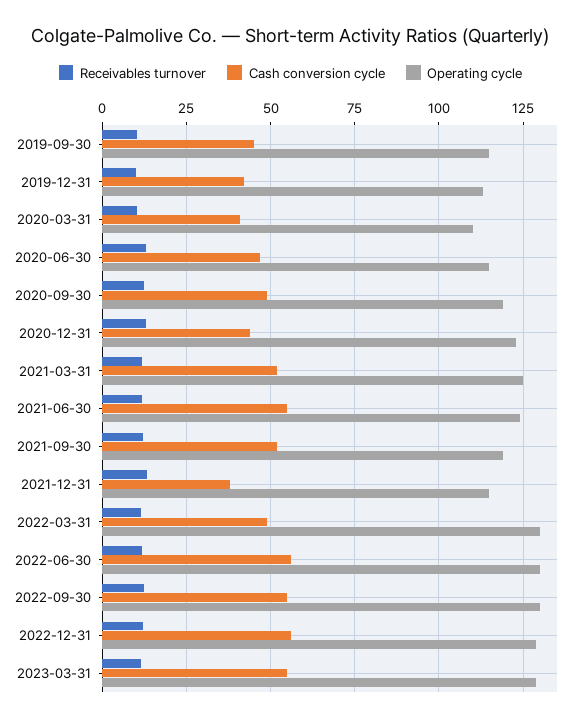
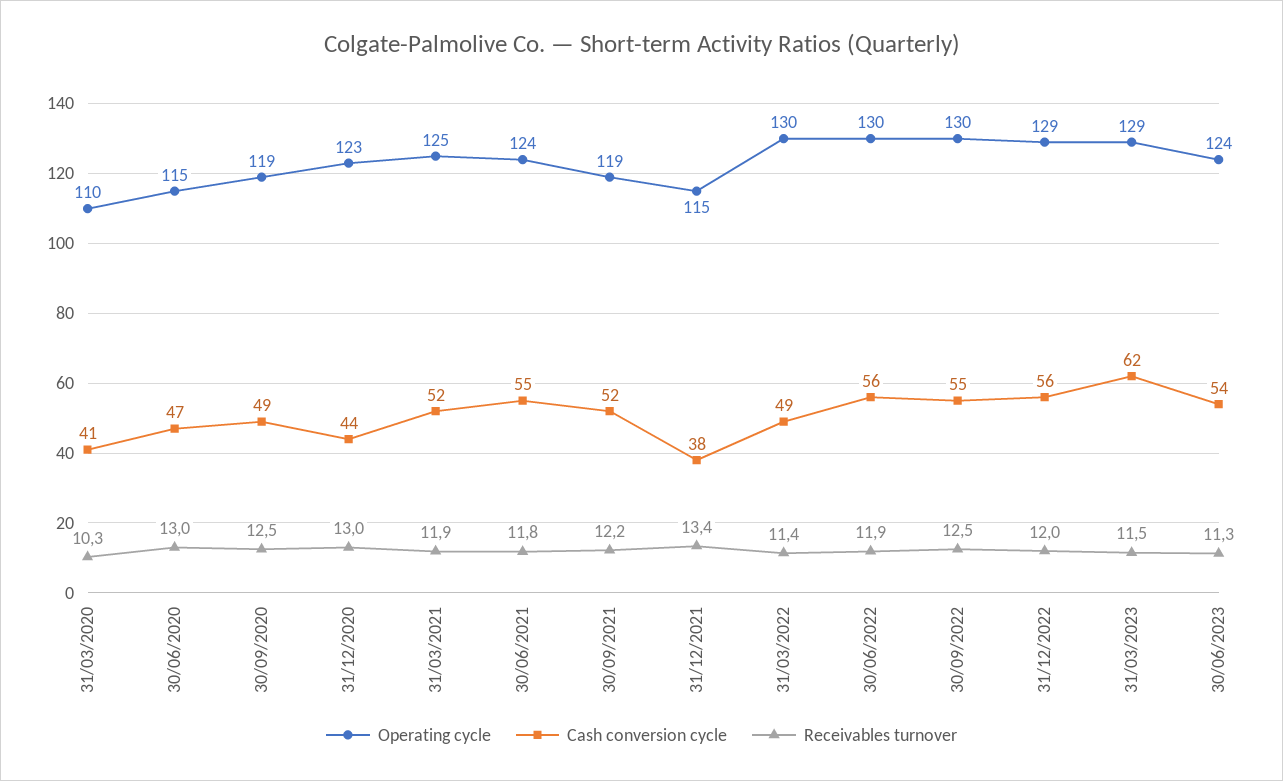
Receivables turnover, 2019-09-30: 10 -> none
Cash conversion cycle, 2019-09-30: 45 -> none
Operating cycle, 2019-09-30: 115 -> none
Receivables turnover, 2019-12-31: 10 -> none
Cash conversion cycle, 2019-12-31: 42.5 -> none
Operating cycle, 2019-12-31: 112.5 -> none
Cash conversion cycle, 2023-03-31: 55 -> 62
Operating cycle, 30/06/2023: none -> 124
Cash conversion cycle, 30/06/2023: none -> 54
Receivables turnover, 30/06/2023: none -> 11.3

